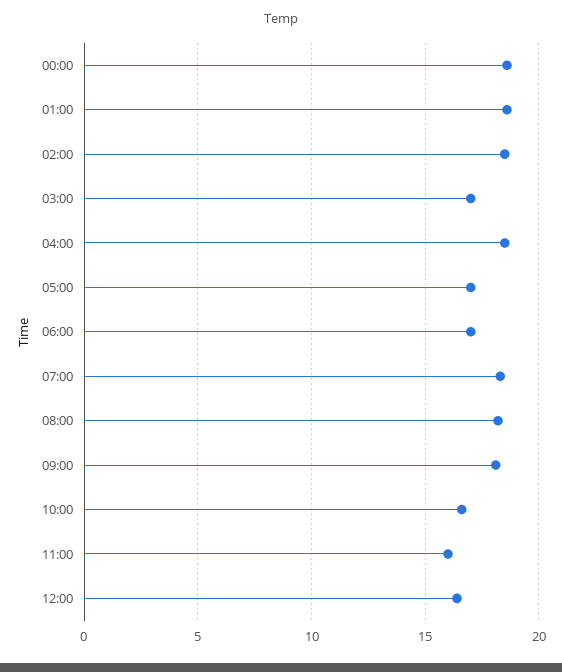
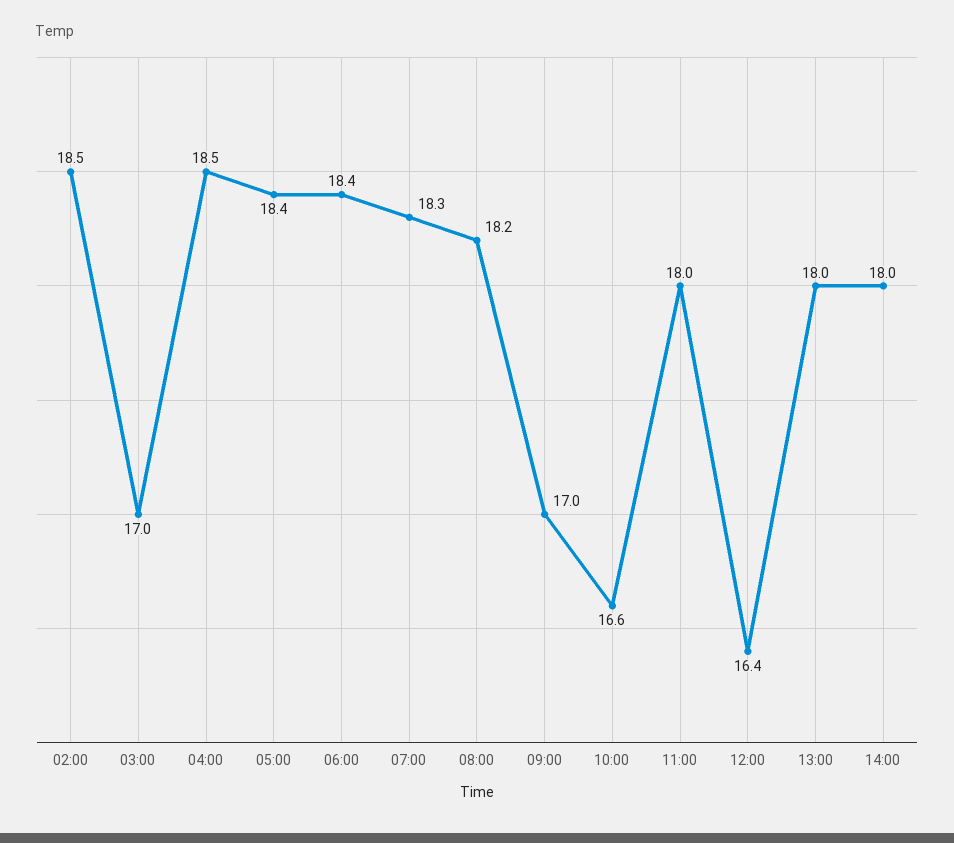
00:00: 18.5 -> none
01:00: 18.5 -> none
05:00: 17 -> 18.4
06:00: 17 -> 18.4
09:00: 18 -> 17
11:00: 16 -> 18
13:00: none -> 18
14:00: none -> 18

